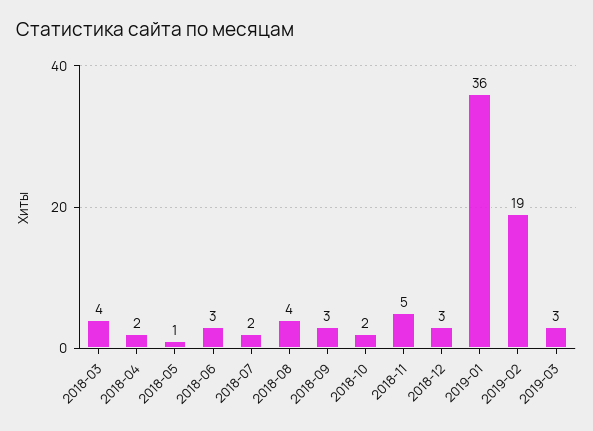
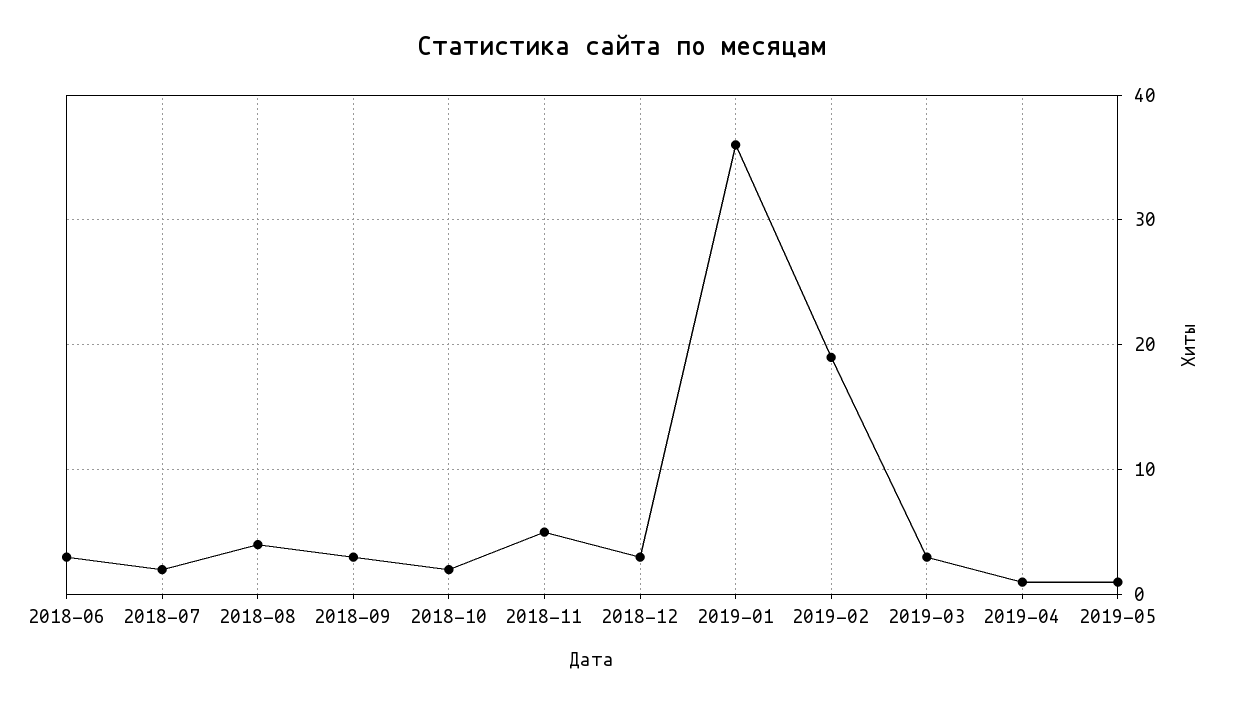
2018-03: 4 -> none
2018-04: 2 -> none
2018-05: 1 -> none
2019-04: none -> 1
2019-05: none -> 1

